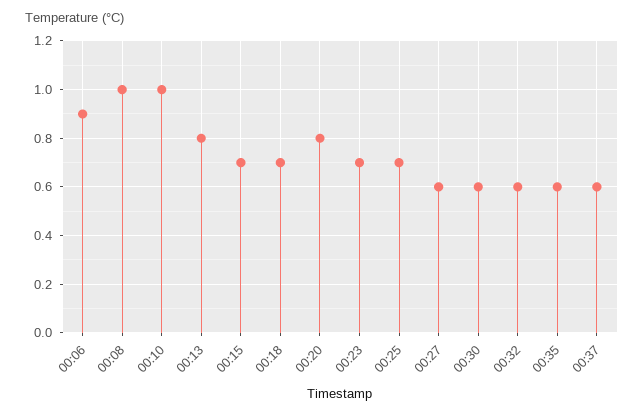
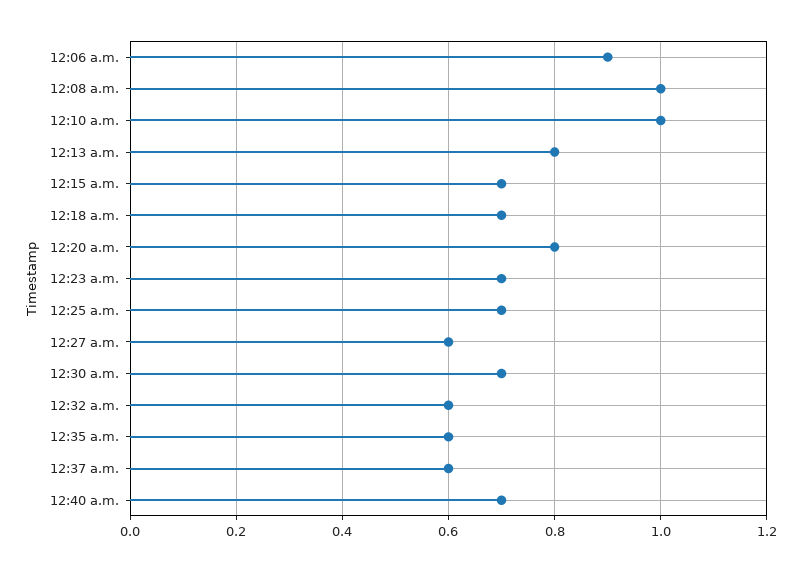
00:30: 0.6 -> 0.7
12:40 a.m.: none -> 0.7

